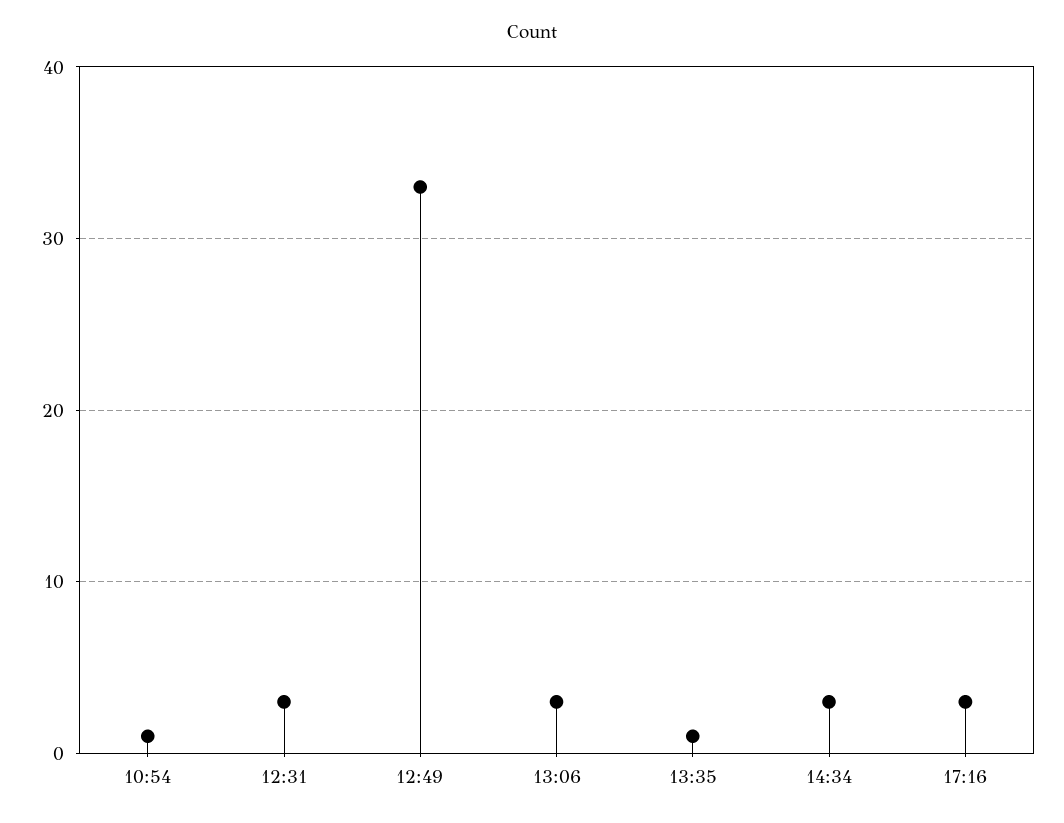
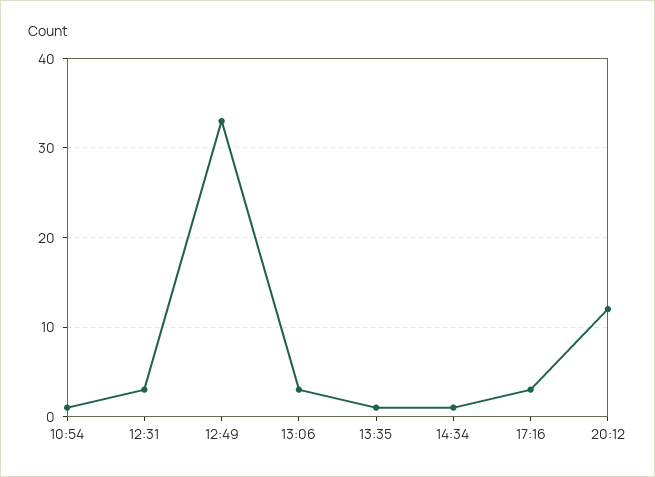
14:34: 3 -> 1
20:12: none -> 12

